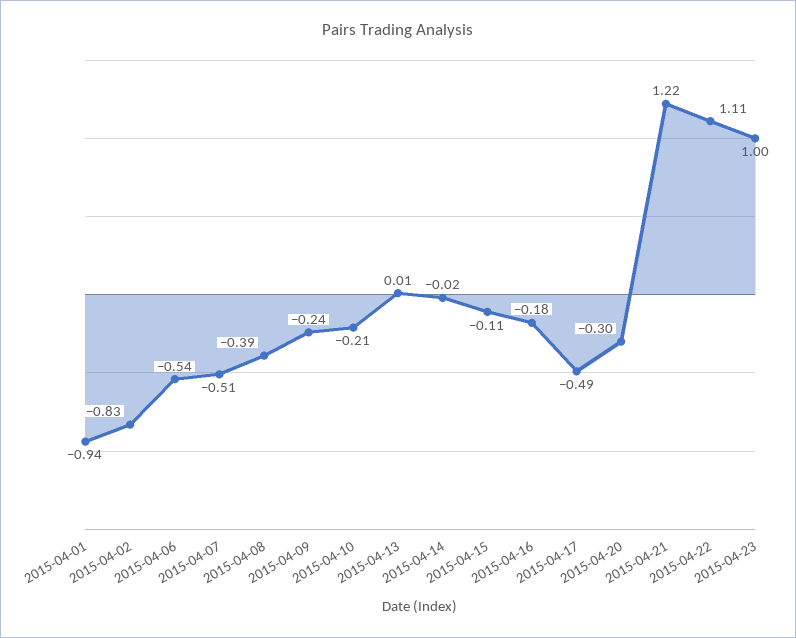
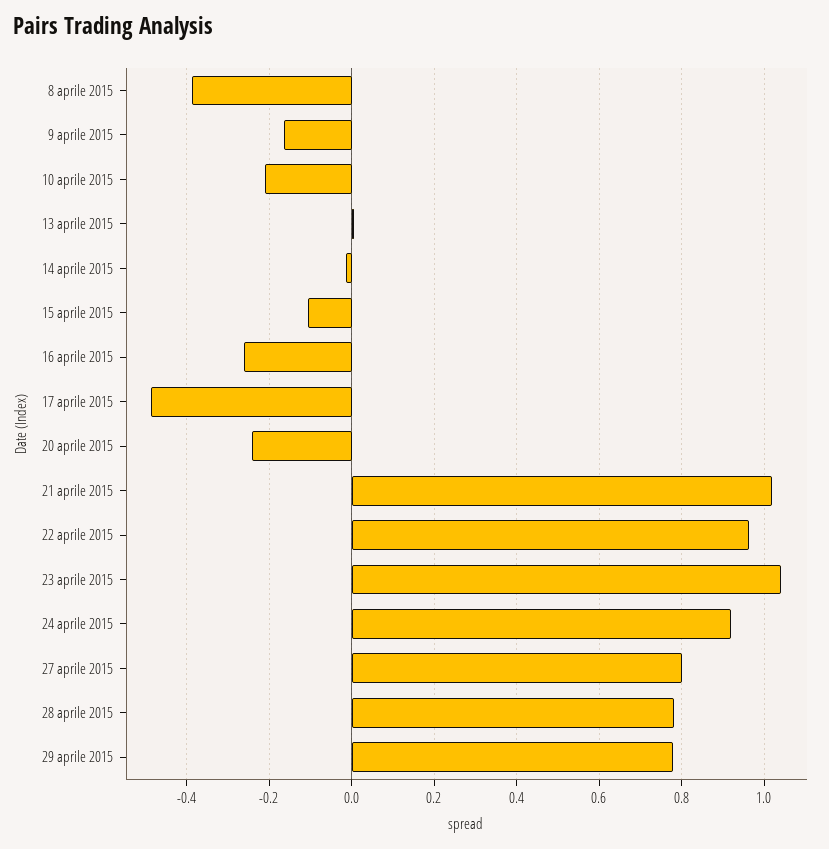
2015-04-01: -0.94 -> none
2015-04-02: -0.83 -> none
2015-04-06: -0.54 -> none
2015-04-07: -0.51 -> none
2015-04-09: -0.24 -> -0.16
2015-04-16: -0.18 -> -0.26
2015-04-20: -0.3 -> -0.24
2015-04-21: 1.22 -> 1.02
2015-04-22: 1.11 -> 0.96
2015-04-23: 1 -> 1.04
24 aprile 2015: none -> 0.92
27 aprile 2015: none -> 0.8
28 aprile 2015: none -> 0.78
29 aprile 2015: none -> 0.78

